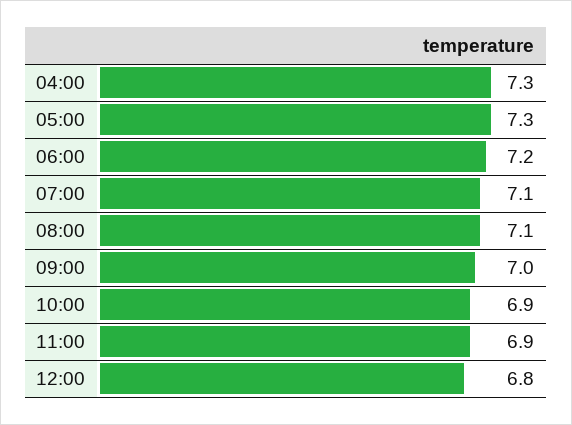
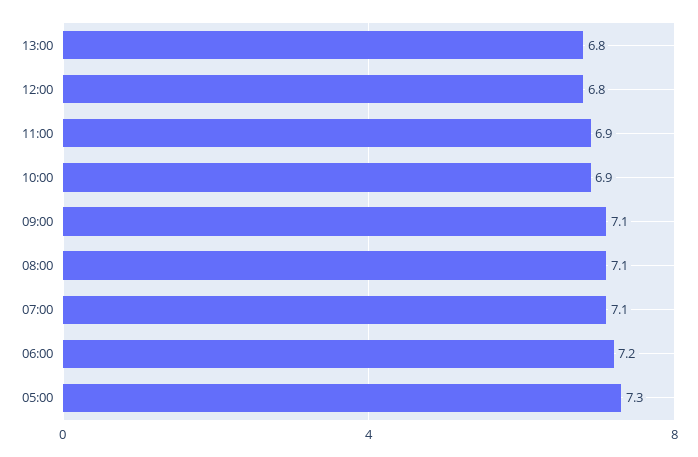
04:00: 7.3 -> none
09:00: 7 -> 7.1
13:00: none -> 6.8

